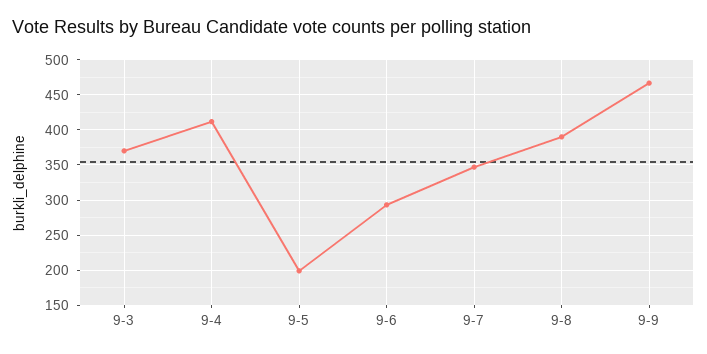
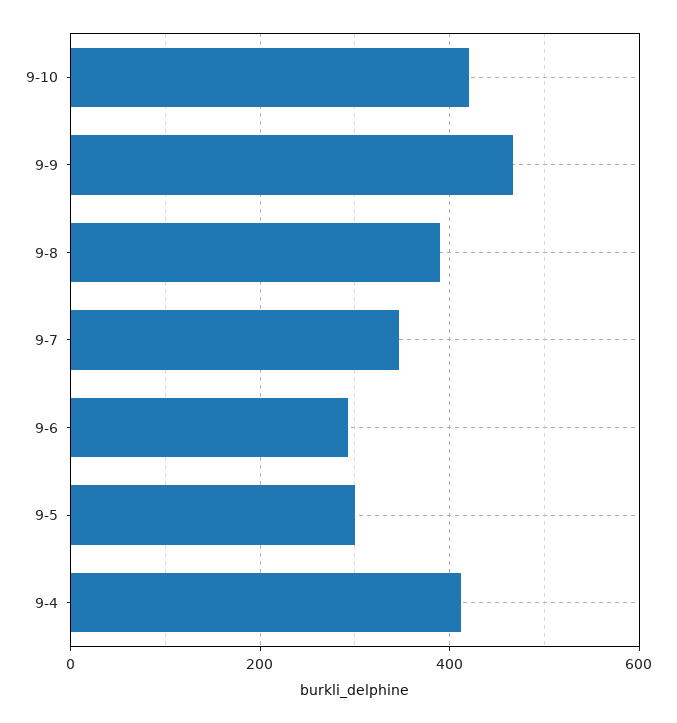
9-3: 370 -> none
9-5: 200 -> 300
9-10: none -> 420

